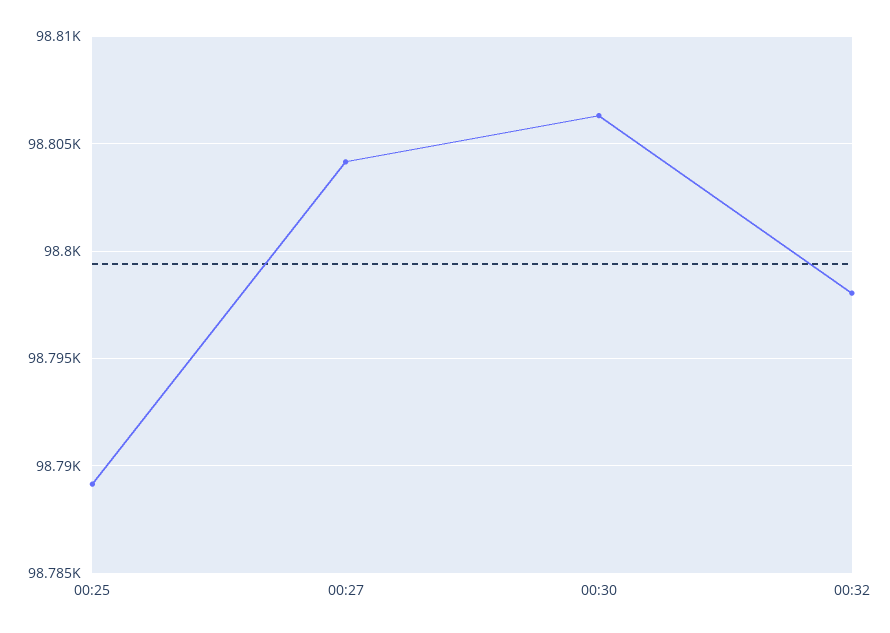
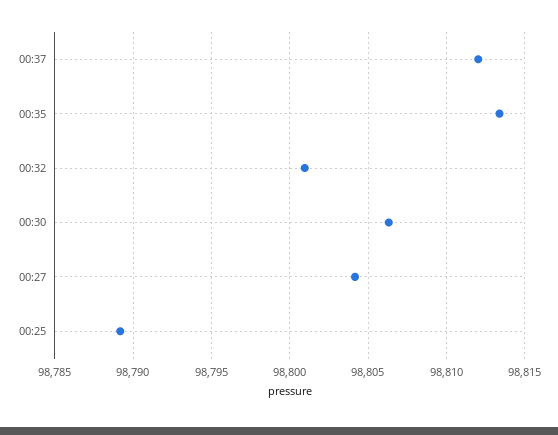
00:32: 98798 -> 98801
00:37: none -> 98812
00:35: none -> 98813.5

